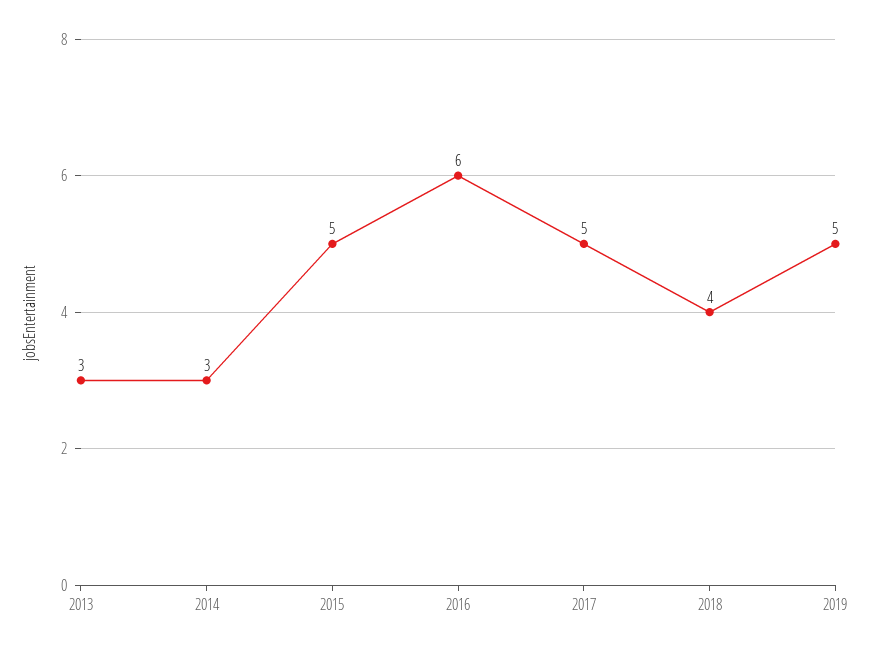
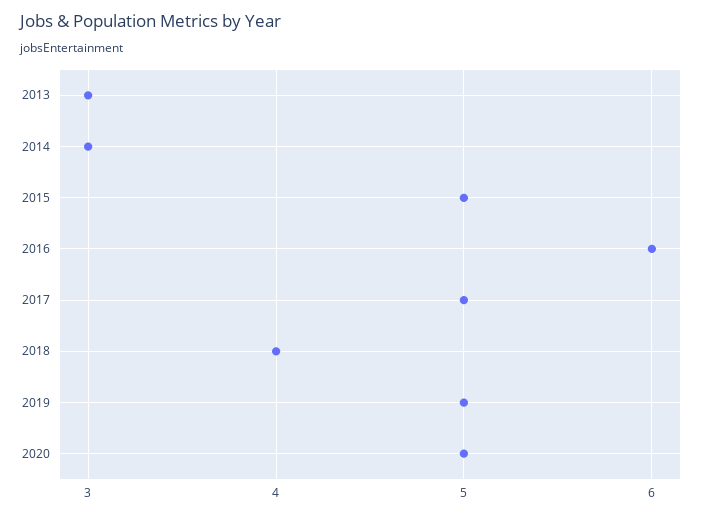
2020: none -> 5

